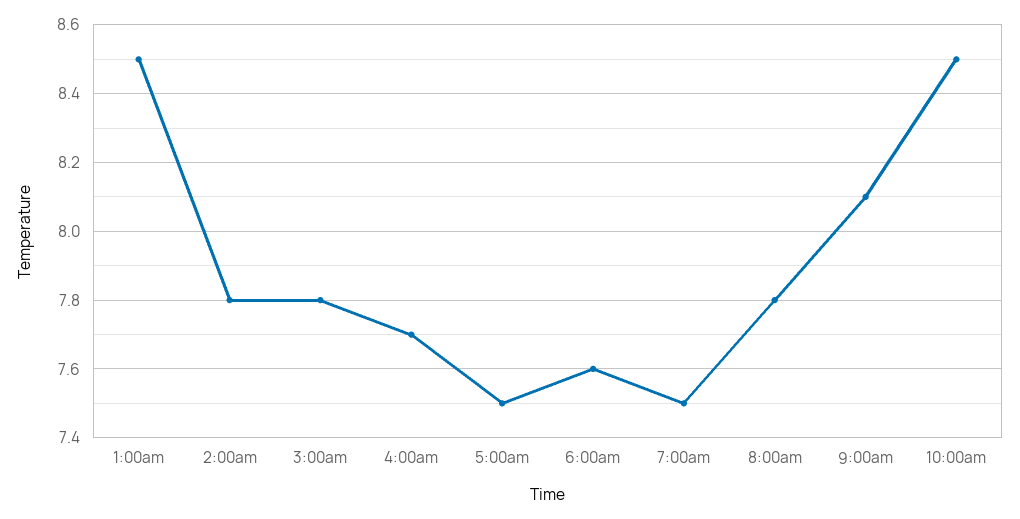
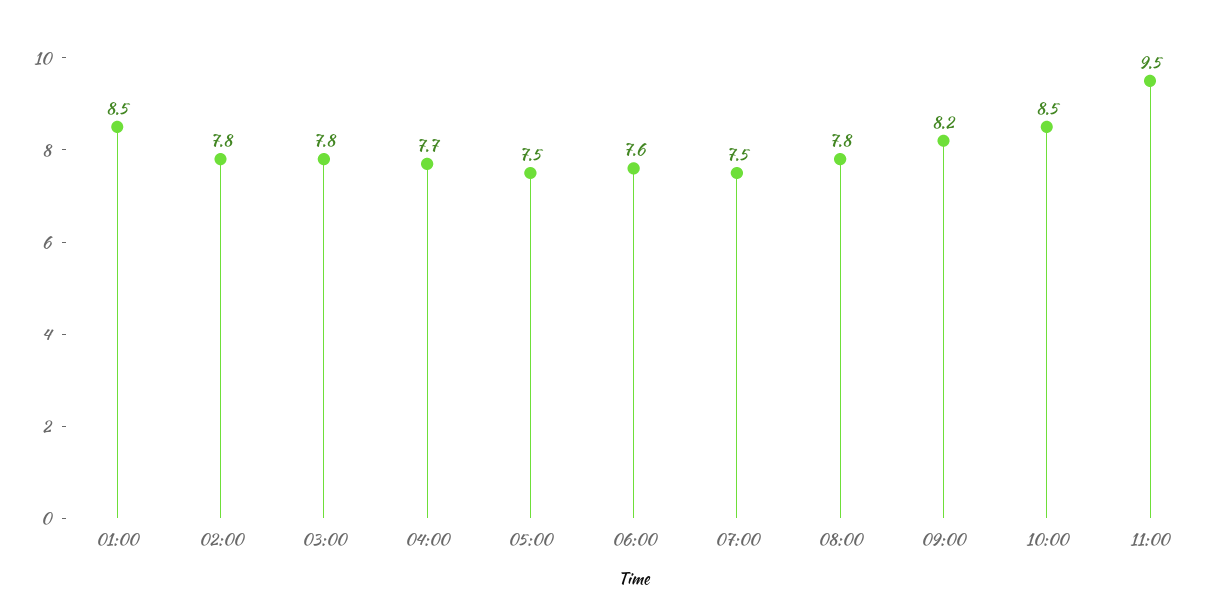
9:00am: 8.1 -> 8.2
11:00: none -> 9.5

